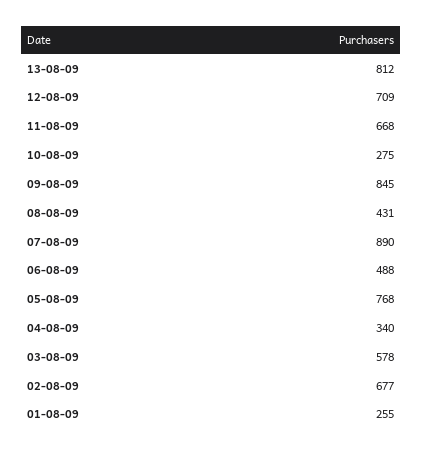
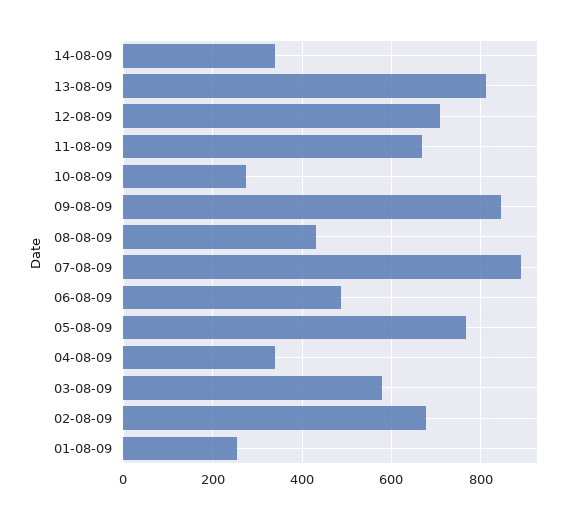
14-08-09: none -> 340

